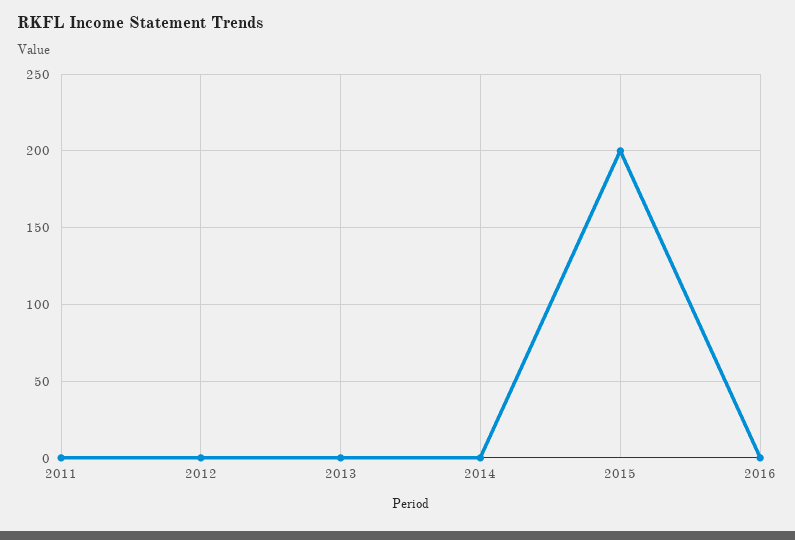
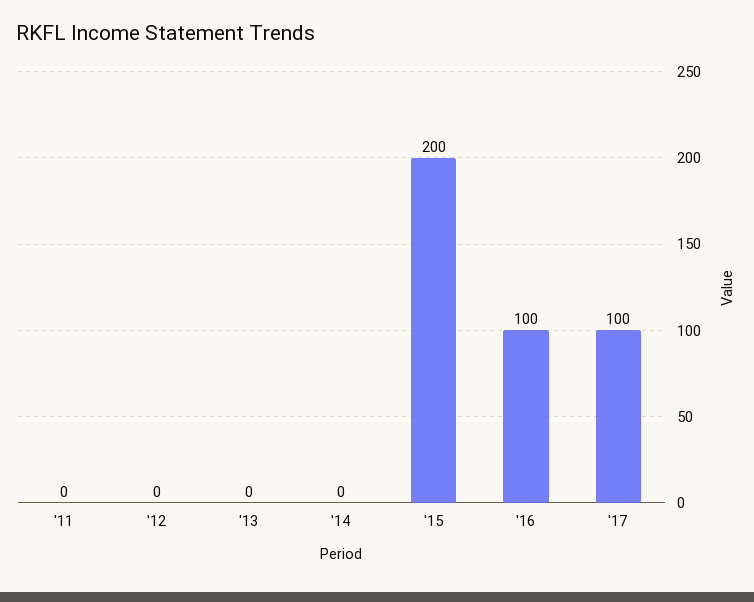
2016: 0 -> 100
'17: none -> 100

